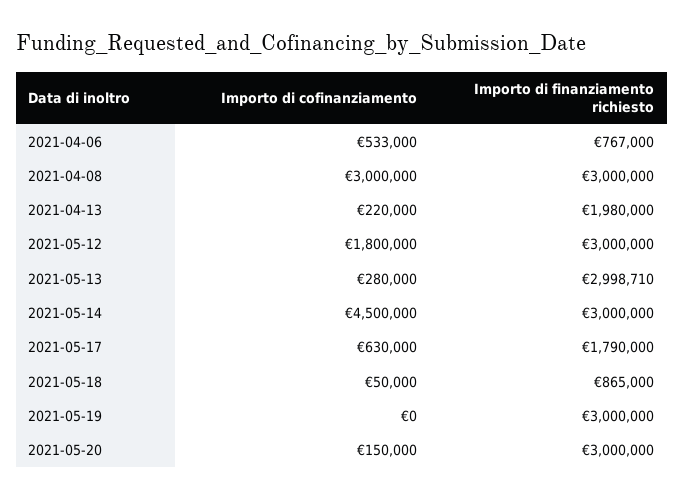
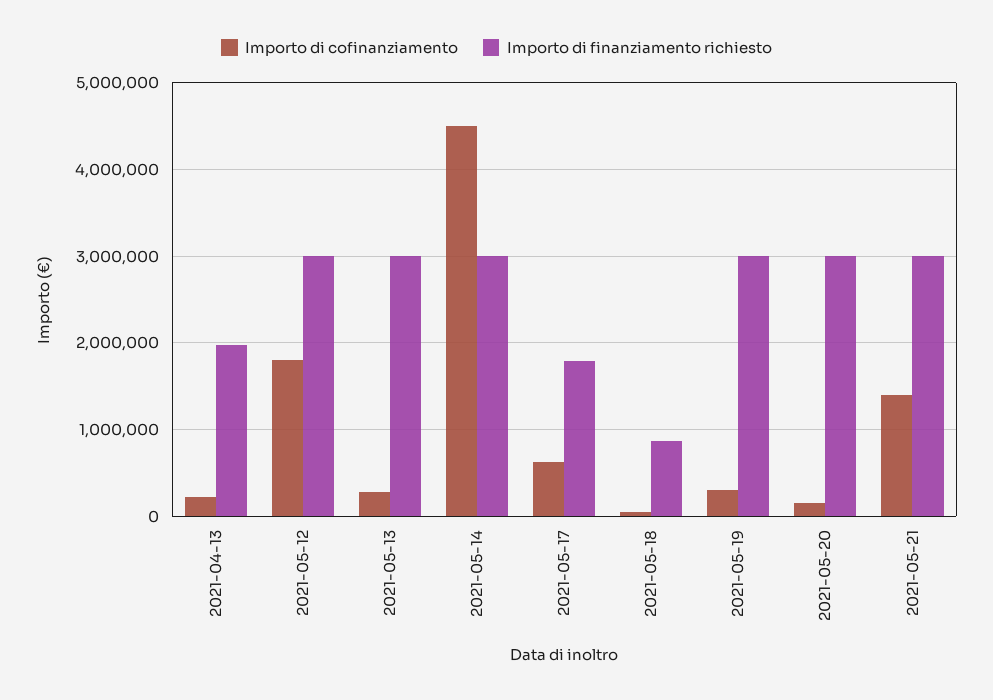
Importo di cofinanziamento, 2021-04-06: 533000 -> none
Importo di finanziamento richiesto, 2021-04-06: 767000 -> none
Importo di cofinanziamento, 2021-04-08: 3000000 -> none
Importo di finanziamento richiesto, 2021-04-08: 3000000 -> none
Importo di cofinanziamento, 2021-05-19: 0 -> 300000
Importo di cofinanziamento, 2021-05-21: none -> 1400000
Importo di finanziamento richiesto, 2021-05-21: none -> 3000000

